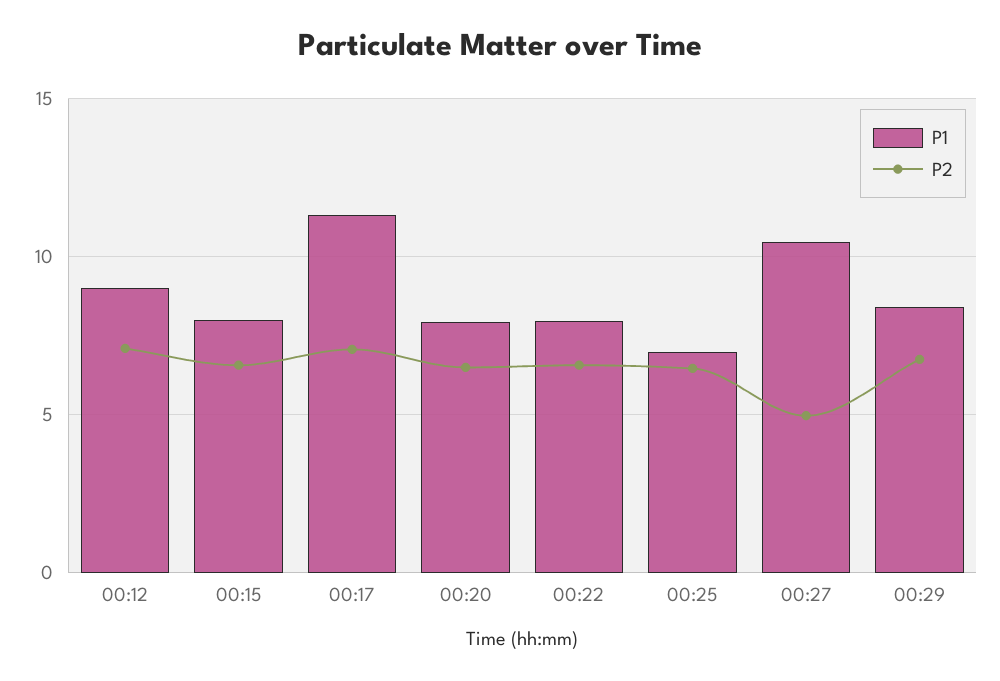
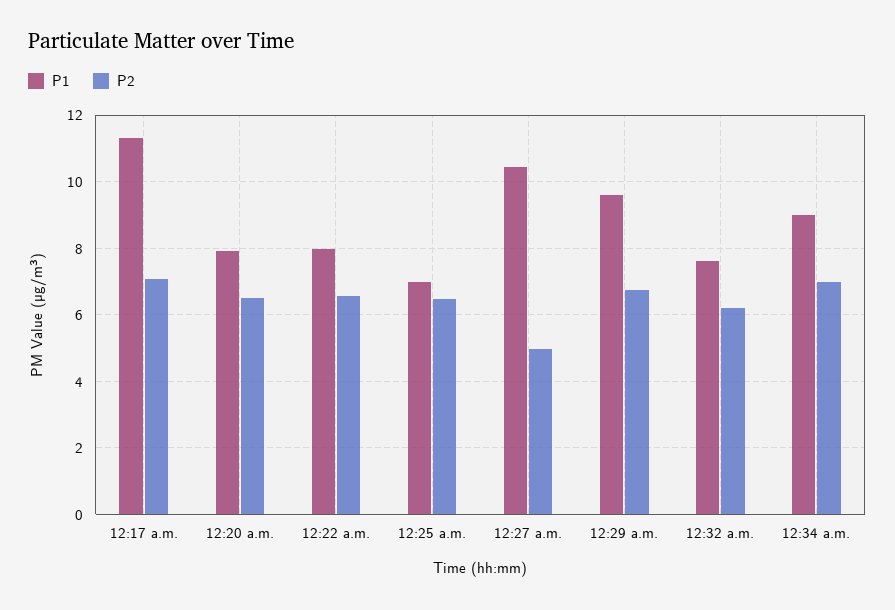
P1, 00:12: 9 -> none
P2, 00:12: 7 -> none
P1, 00:15: 8 -> none
P2, 00:15: 6.5 -> none
P1, 00:29: 8.5 -> 9.6
P1, 12:32 a.m.: none -> 7.6
P2, 12:32 a.m.: none -> 6.2
P1, 12:34 a.m.: none -> 9
P2, 12:34 a.m.: none -> 7

